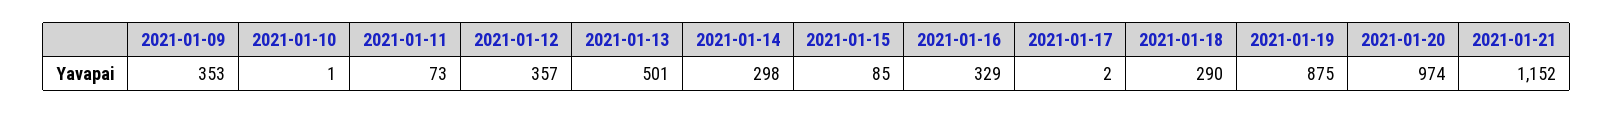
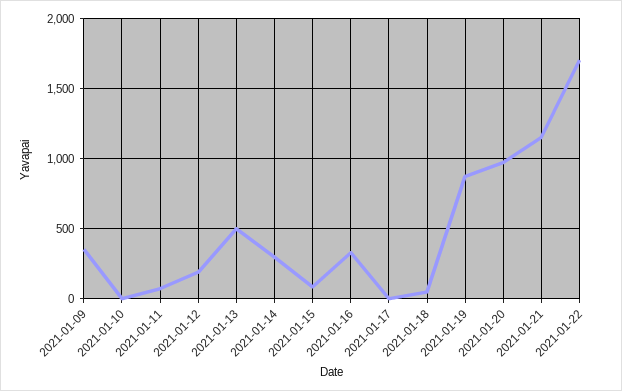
2021-01-12: 357 -> 200
2021-01-18: 290 -> 50
2021-01-22: none -> 1700

